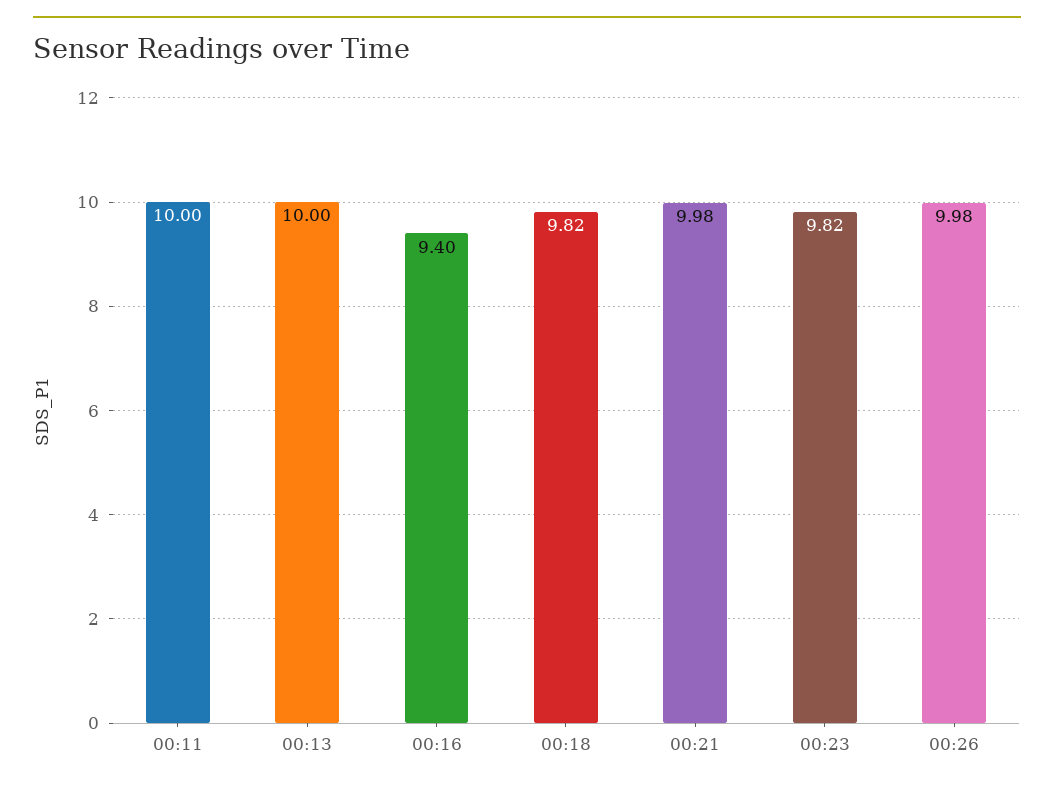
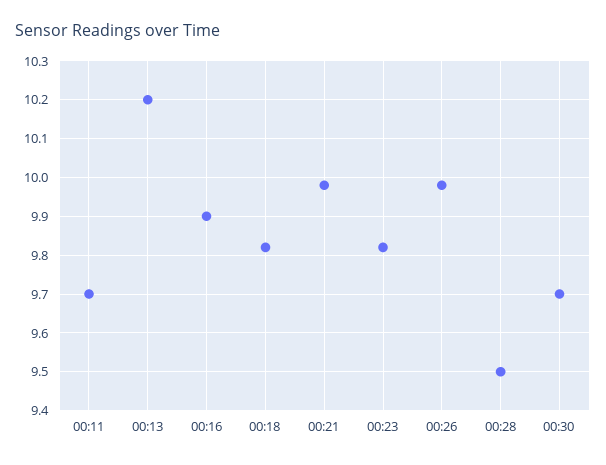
00:11: 10 -> 9.7
00:13: 10 -> 10.2
00:16: 9.4 -> 9.9
00:28: none -> 9.5
00:30: none -> 9.7

